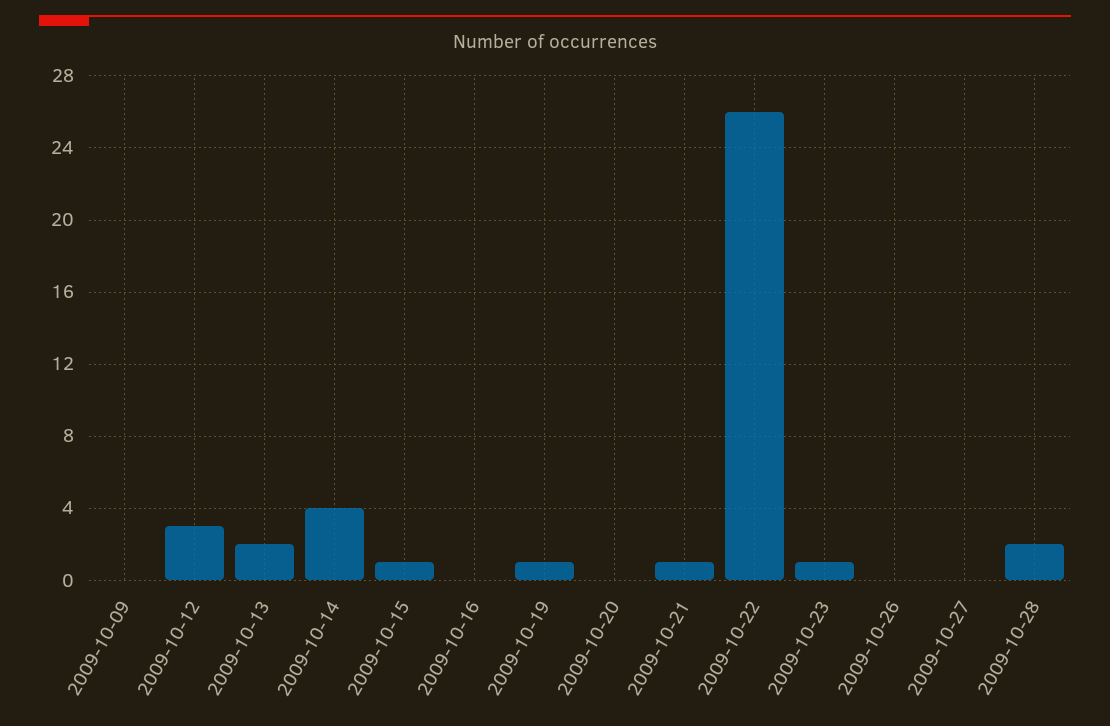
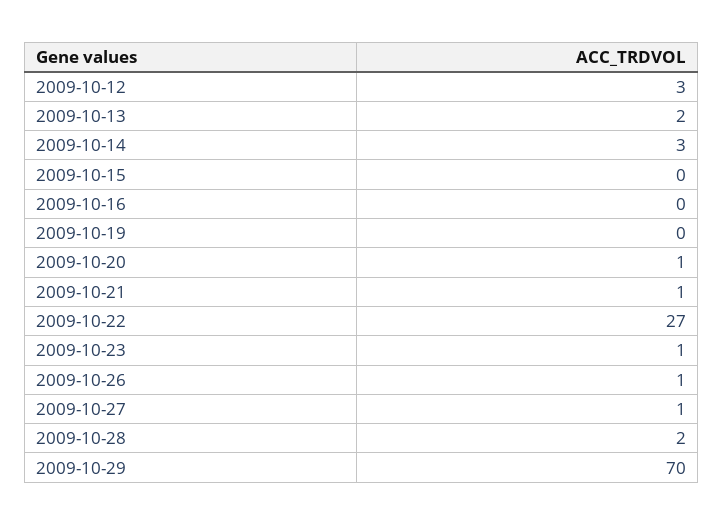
2009-10-09: 0 -> none
2009-10-14: 4 -> 3
2009-10-15: 1 -> 0
2009-10-19: 1 -> 0
2009-10-20: 0 -> 1
2009-10-22: 26 -> 27
2009-10-26: 0 -> 1
2009-10-27: 0 -> 1
2009-10-29: none -> 70

